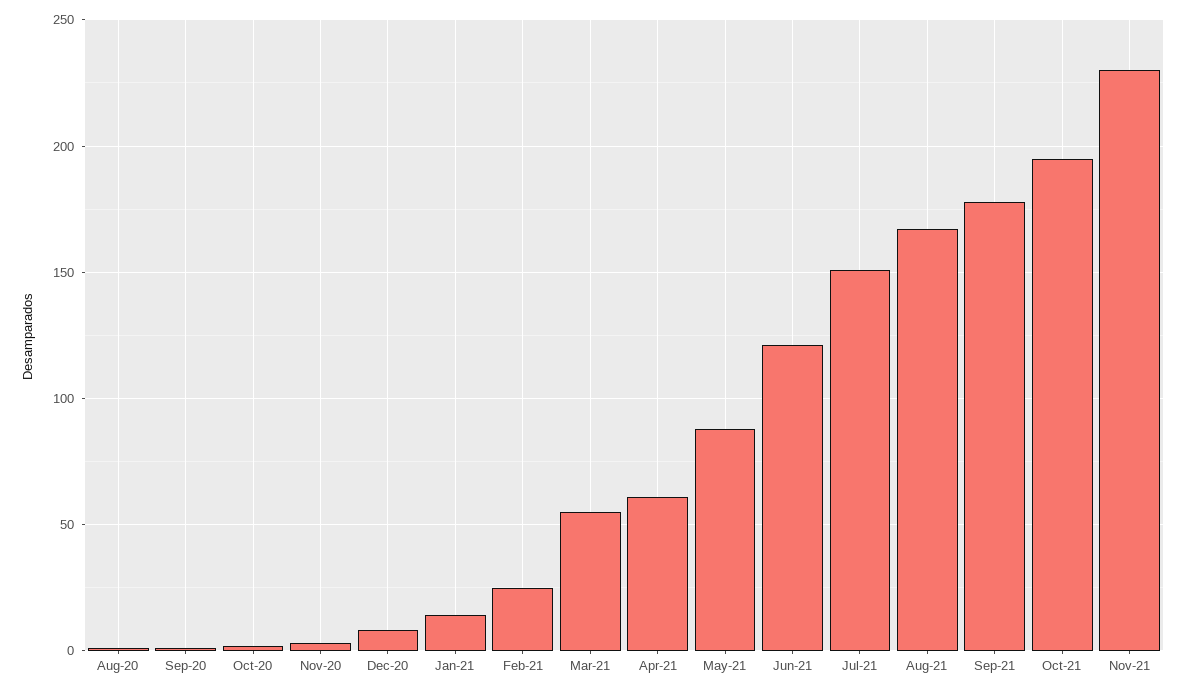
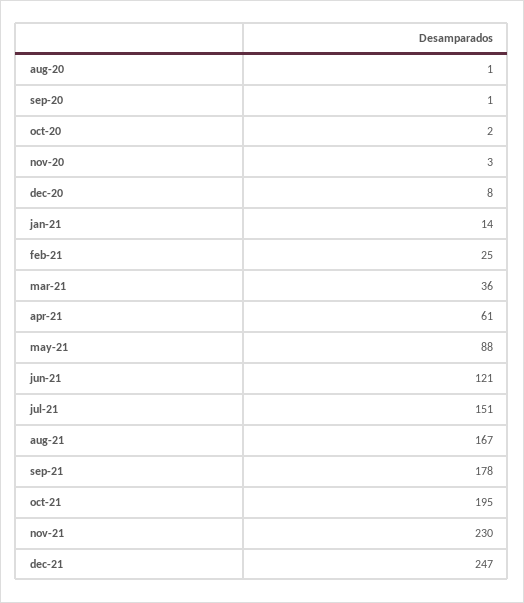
Mar-21: 55 -> 36
dec-21: none -> 247

